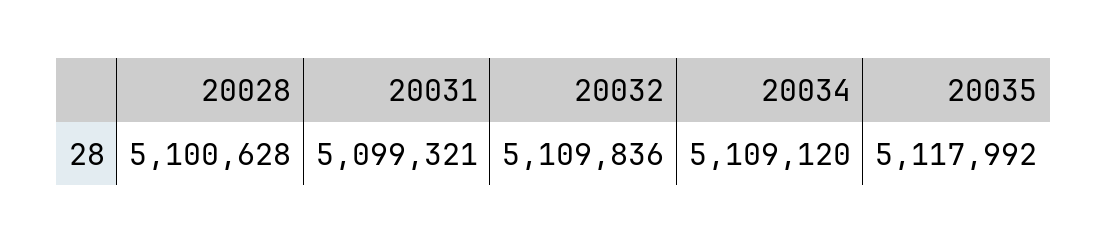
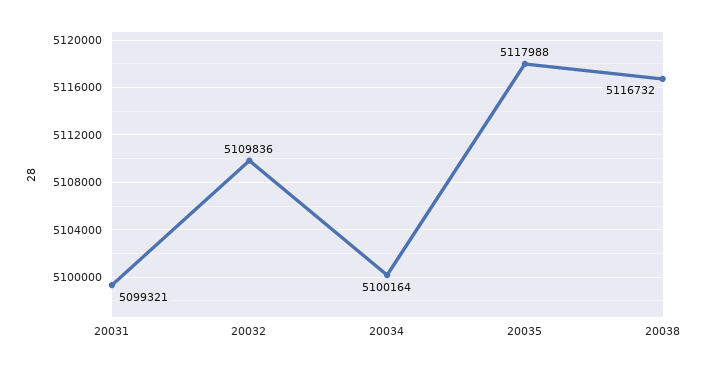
20028: 5100628 -> none
20034: 5109120 -> 5100164
20035: 5117992 -> 5117988
20038: none -> 5116732

